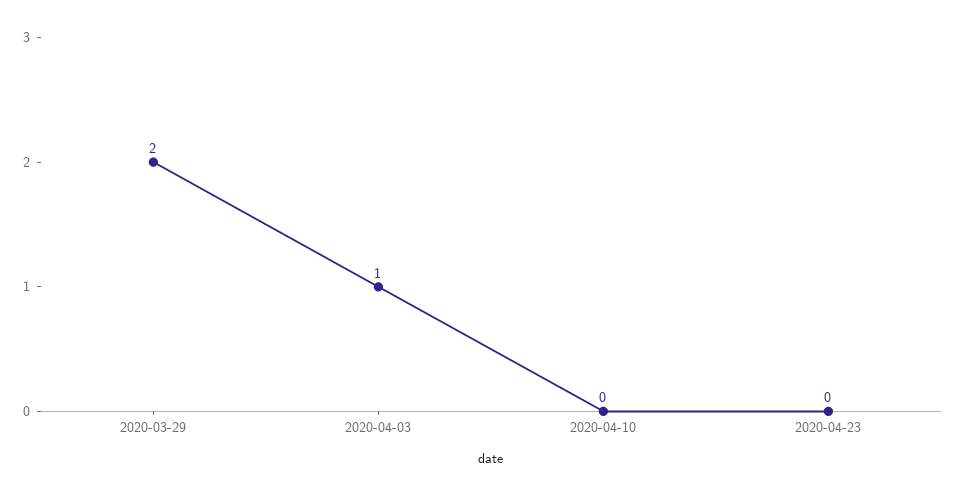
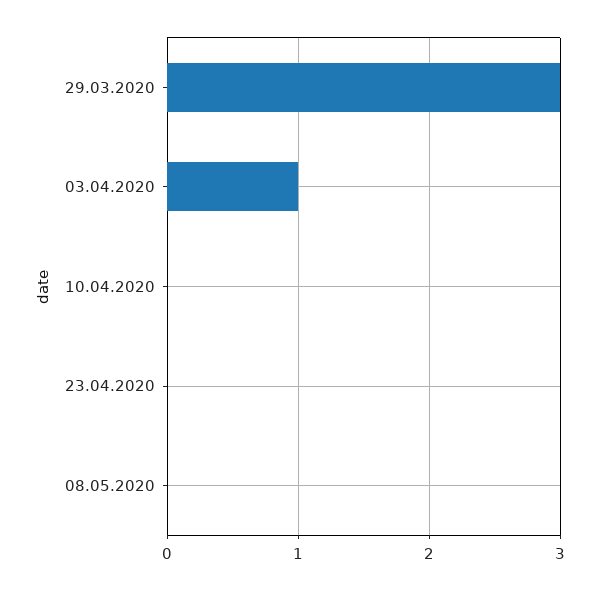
2020-03-29: 2 -> 3
08.05.2020: none -> 0

